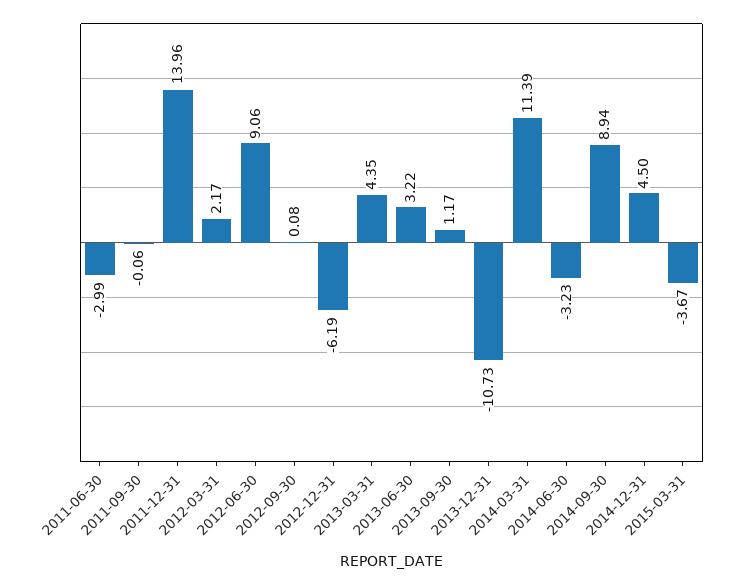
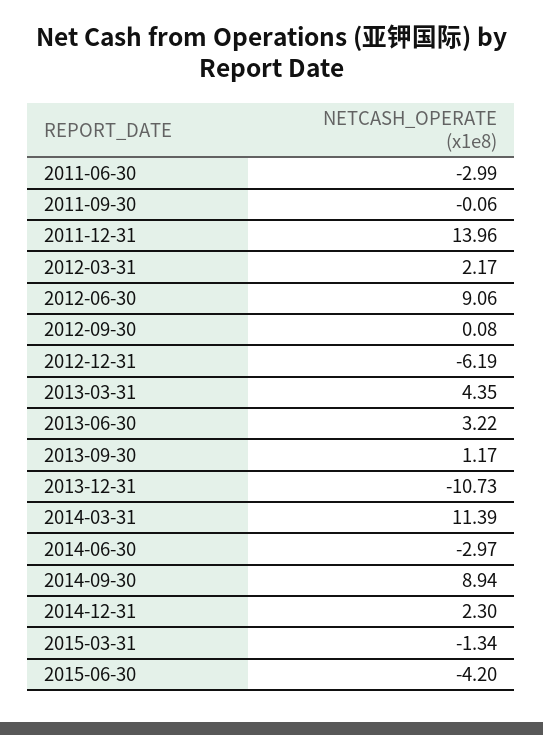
2014-06-30: -3.23 -> -2.97
2014-12-31: 4.5 -> 2.3
2015-03-31: -3.67 -> -1.34
2015-06-30: none -> -4.2

